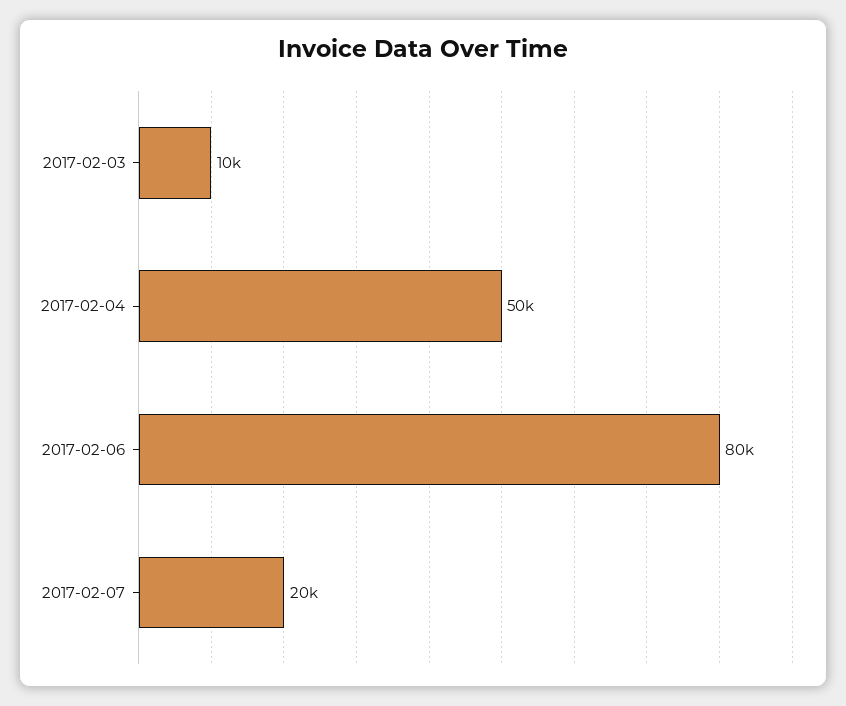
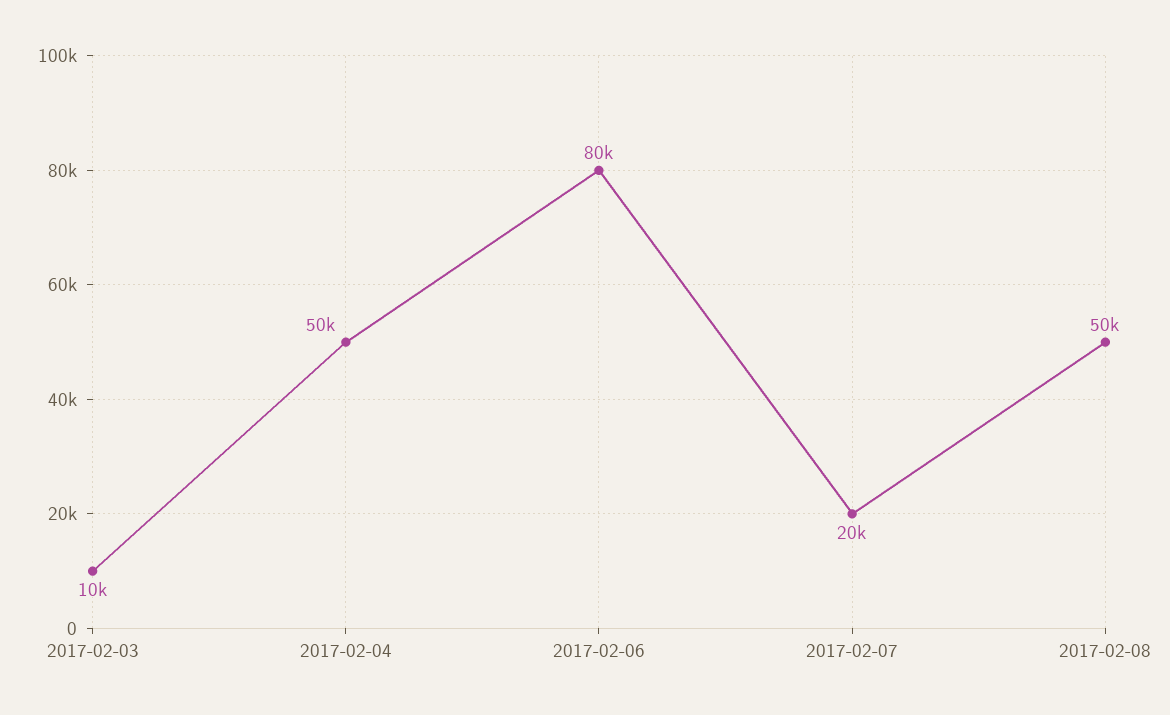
2017-02-08: none -> 50000

